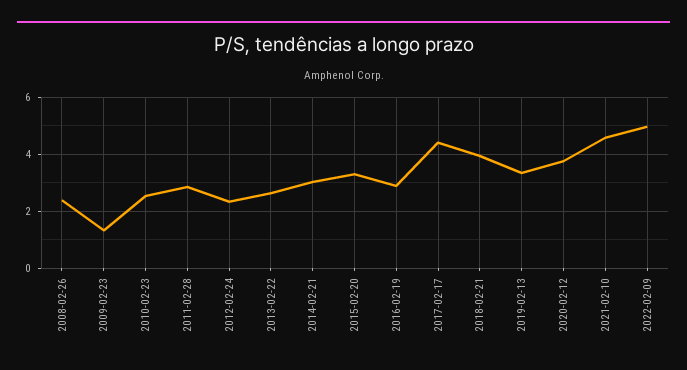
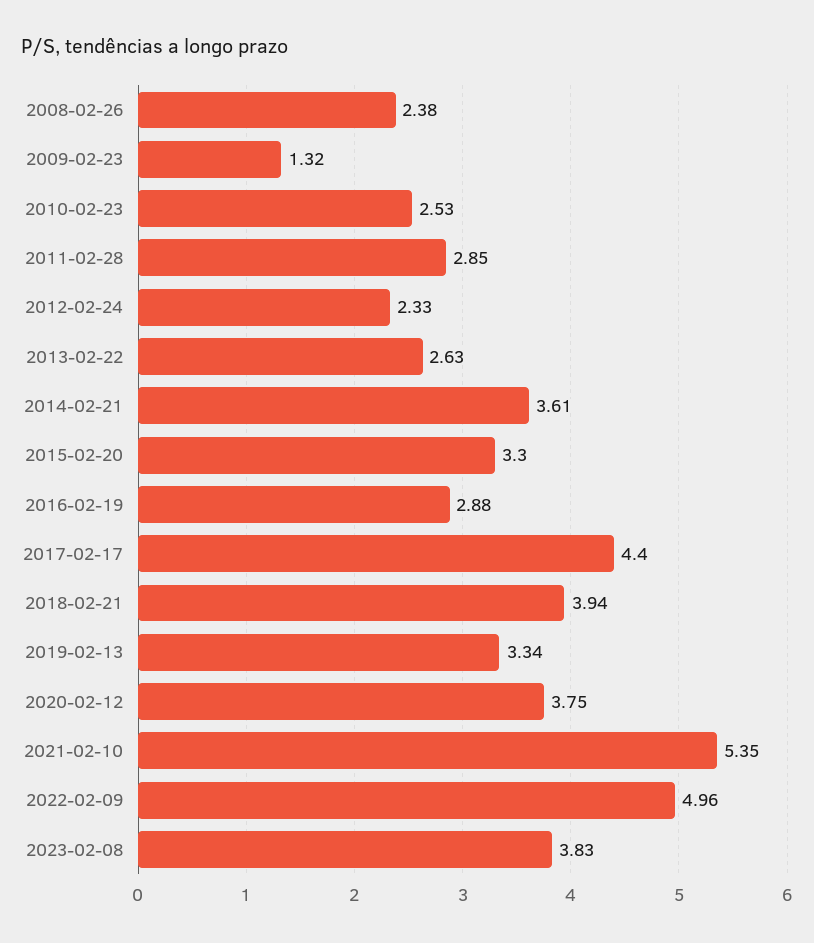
2014-02-21: 3 -> 3.61
2021-02-10: 4.5 -> 5.35
2023-02-08: none -> 3.83

